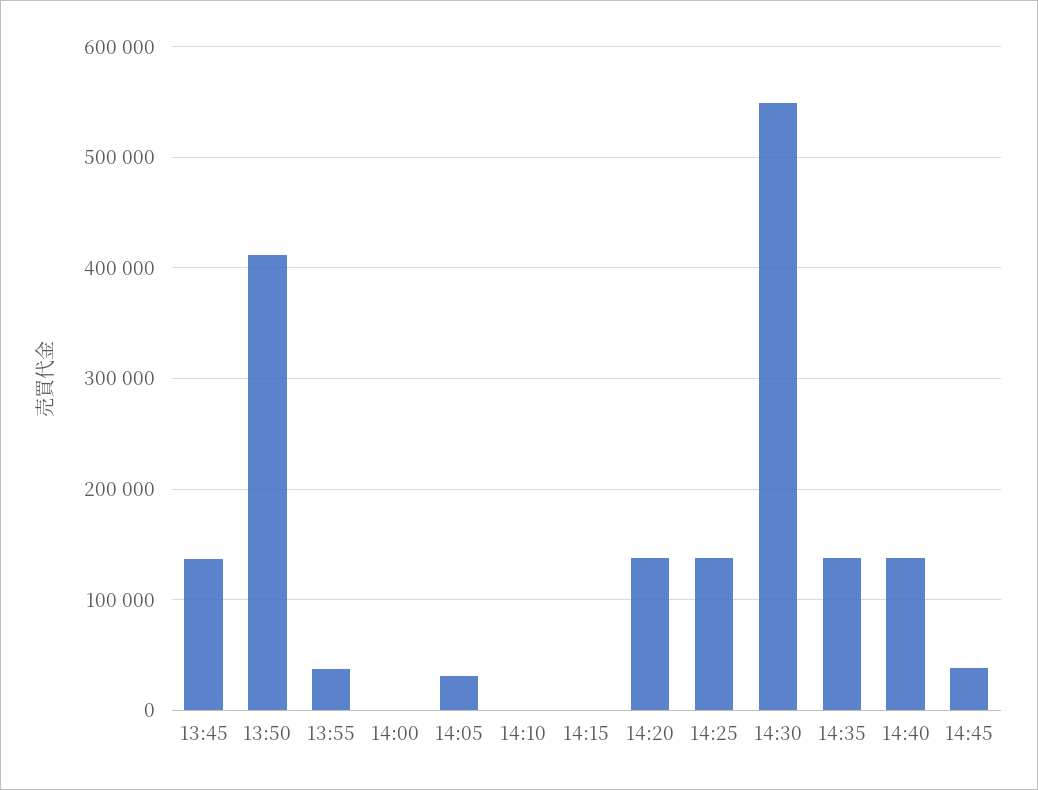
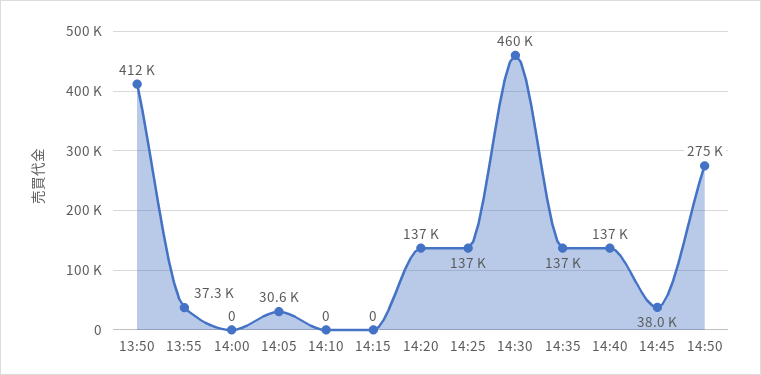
13:45: 140000 -> none
14:30: 550000 -> 460000
14:50: none -> 275000

